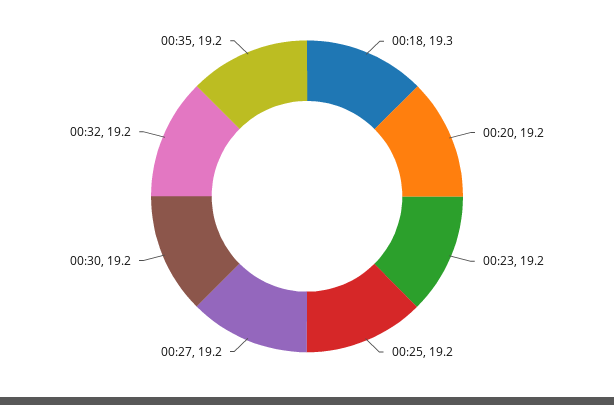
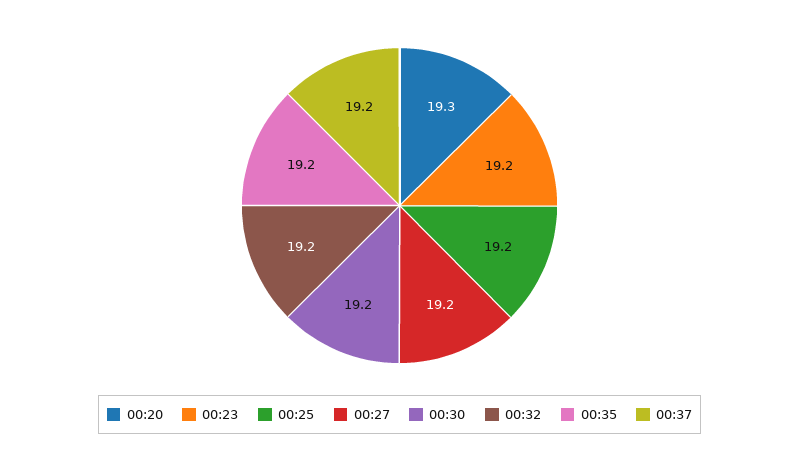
00:18: 19.3 -> none
00:20: 19.2 -> 19.3
00:37: none -> 19.2

